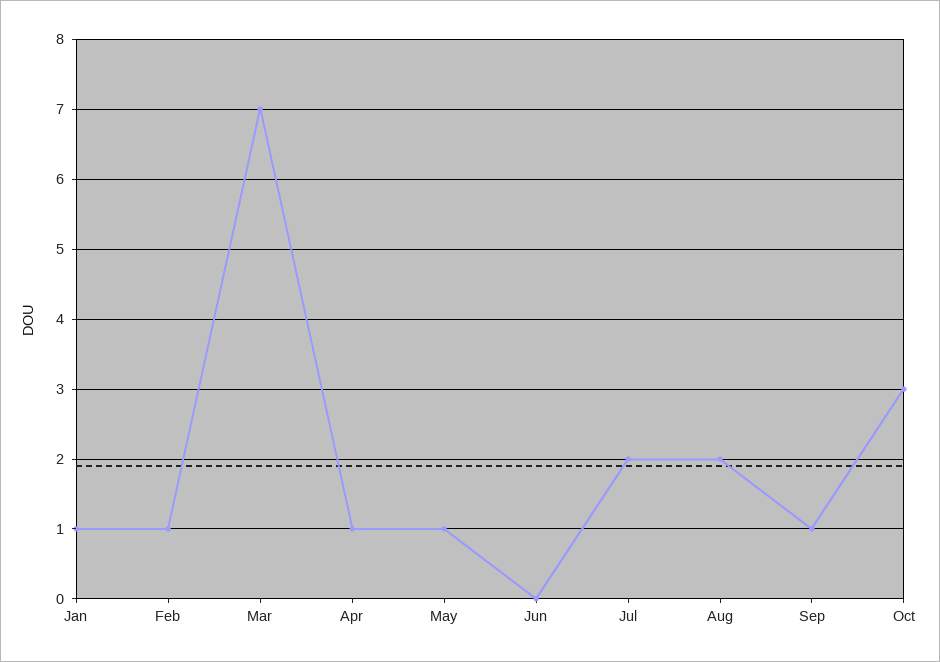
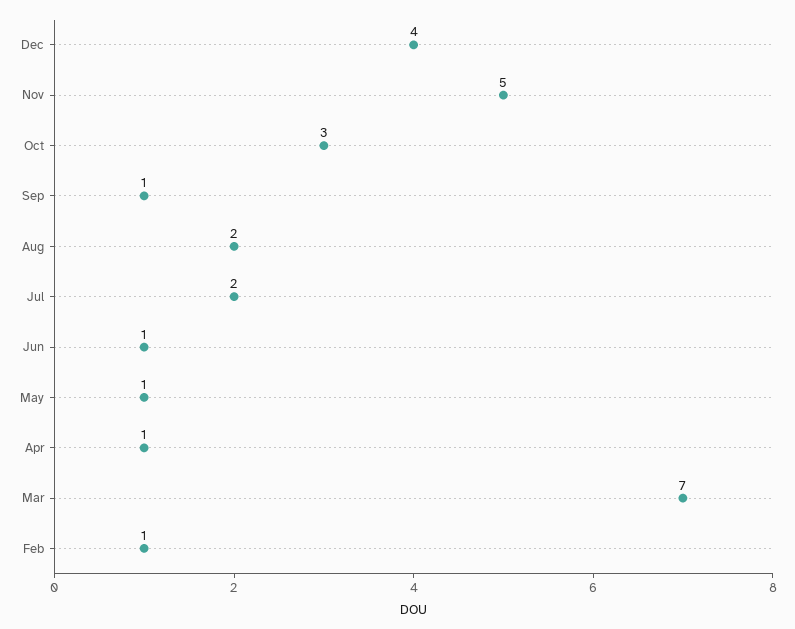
Jan: 1 -> none
Jun: 0 -> 1
Dec: none -> 4
Nov: none -> 5

